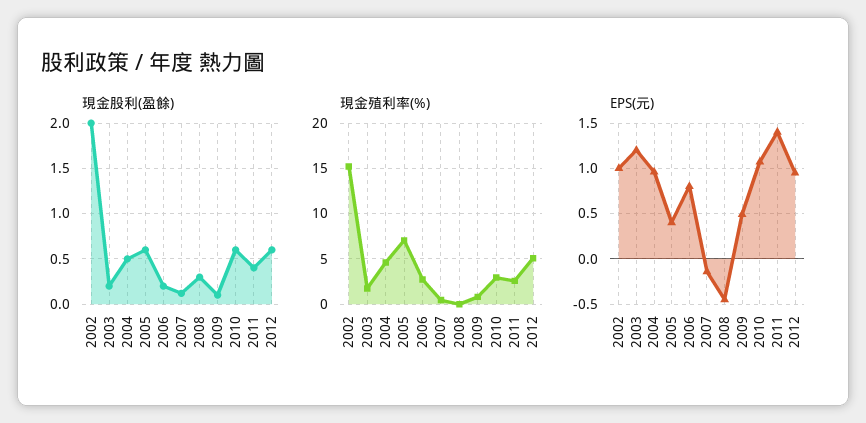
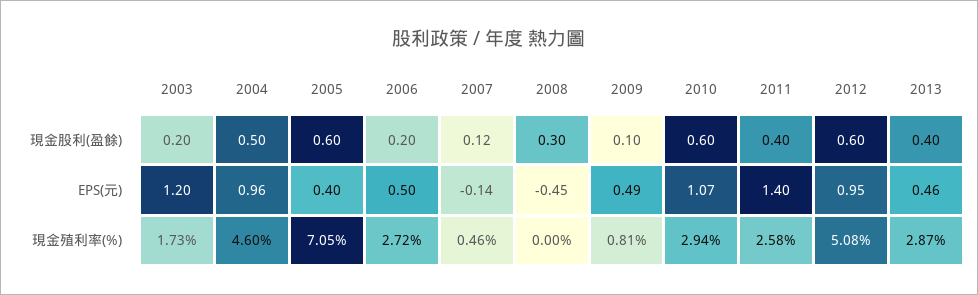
現金股利(盈餘), 2002: 2 -> none
現金殖利率(%), 2002: 15 -> none
EPS(元), 2002: 1 -> none
EPS(元), 2006: 0.8 -> 0.5
現金股利(盈餘), 2013: none -> 0.4
EPS(元), 2013: none -> 0.46
現金殖利率(%), 2013: none -> 2.87

